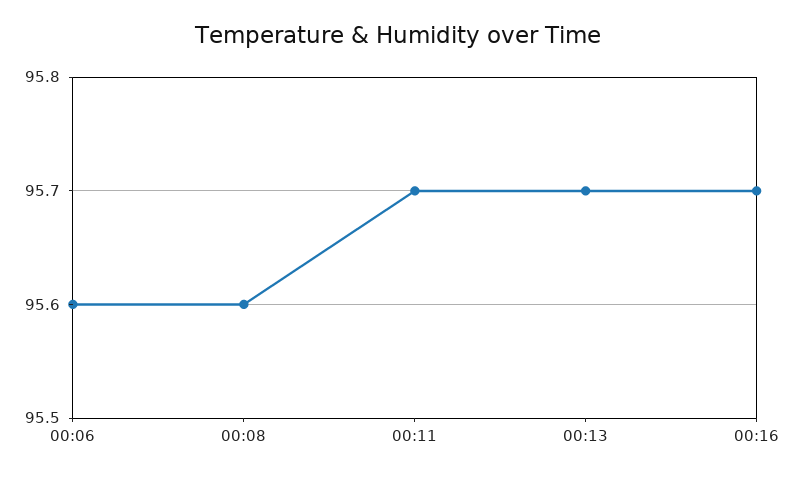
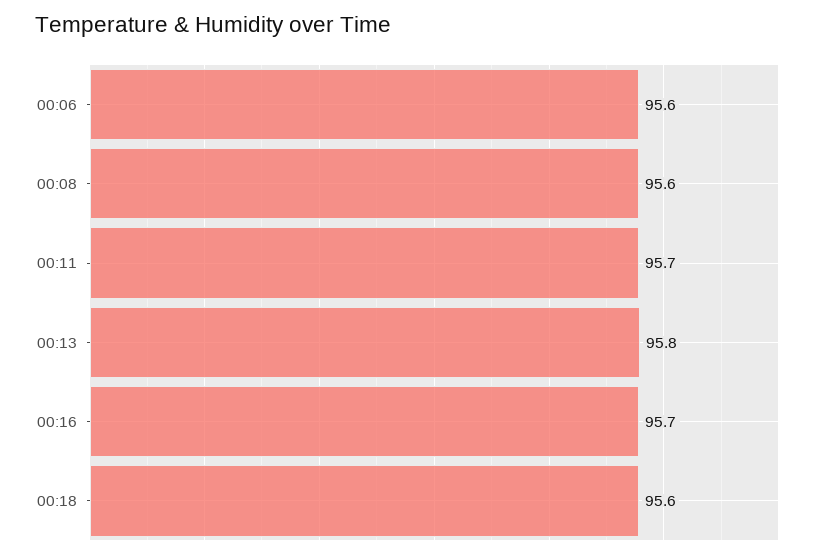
00:13: 95.7 -> 95.8
00:18: none -> 95.6

